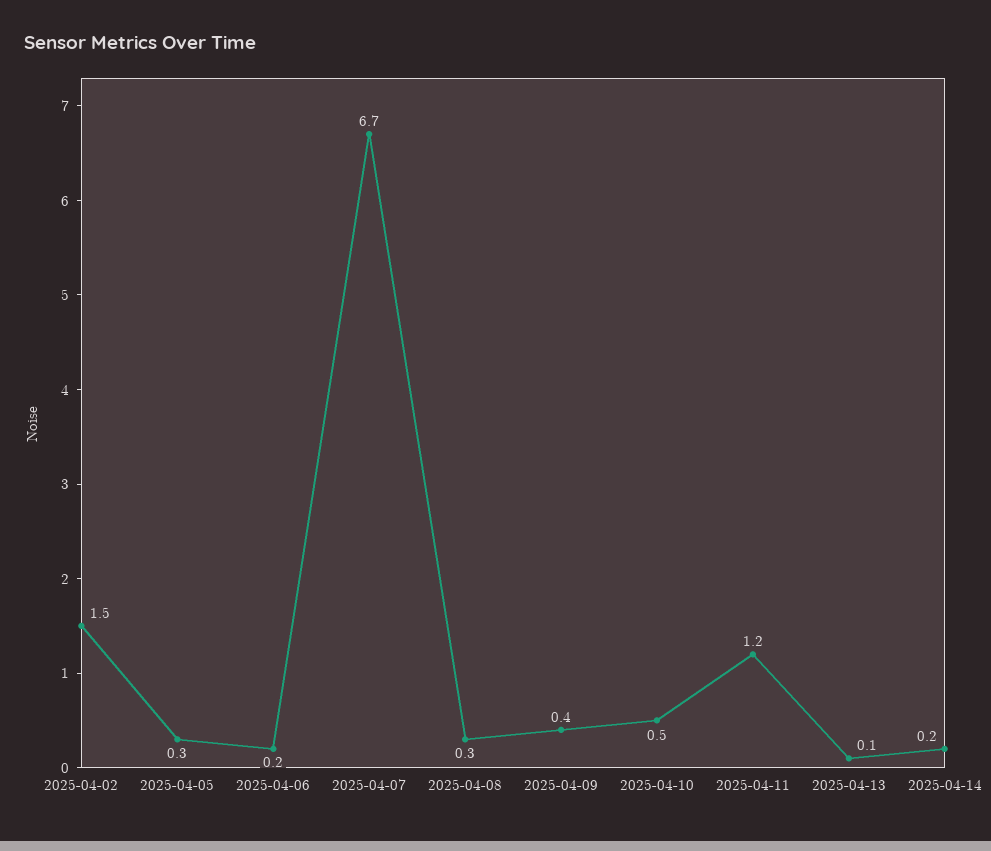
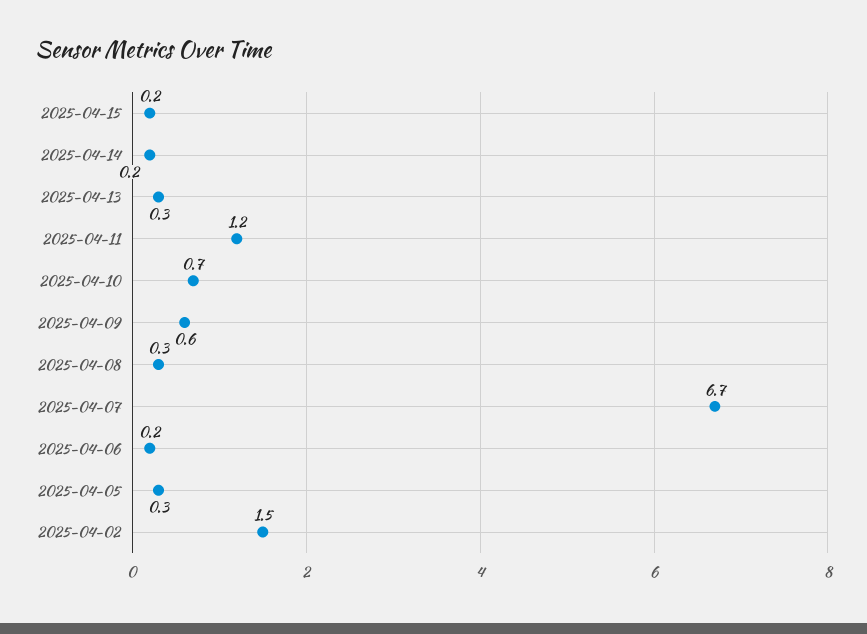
2025-04-09: 0.4 -> 0.6
2025-04-10: 0.5 -> 0.7
2025-04-13: 0.1 -> 0.3
2025-04-15: none -> 0.2

